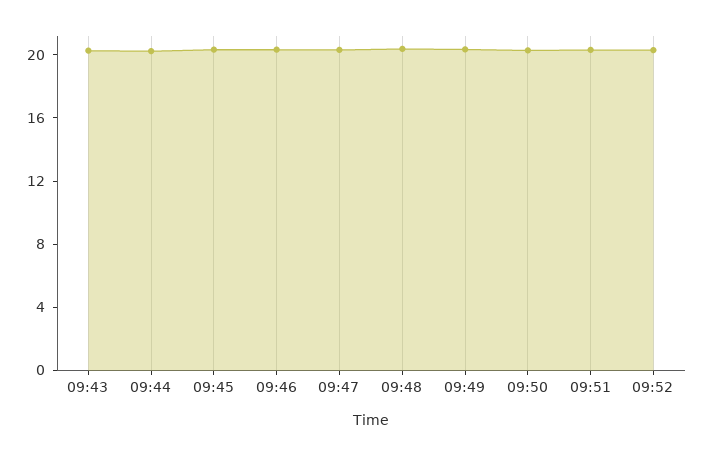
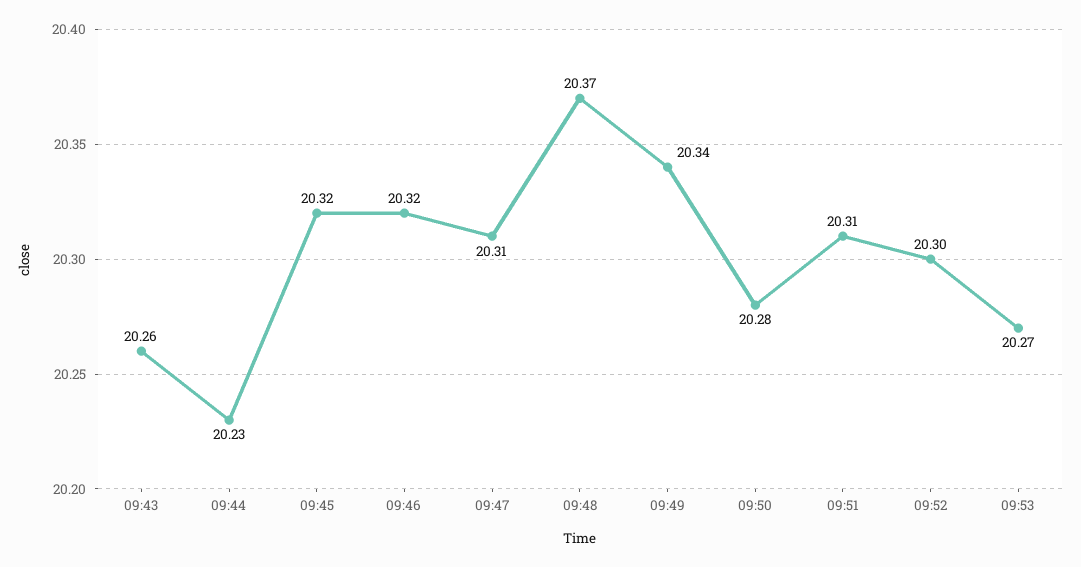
09:53: none -> 20.27

